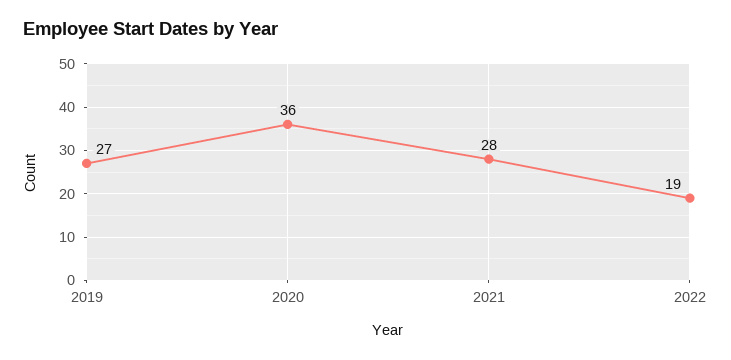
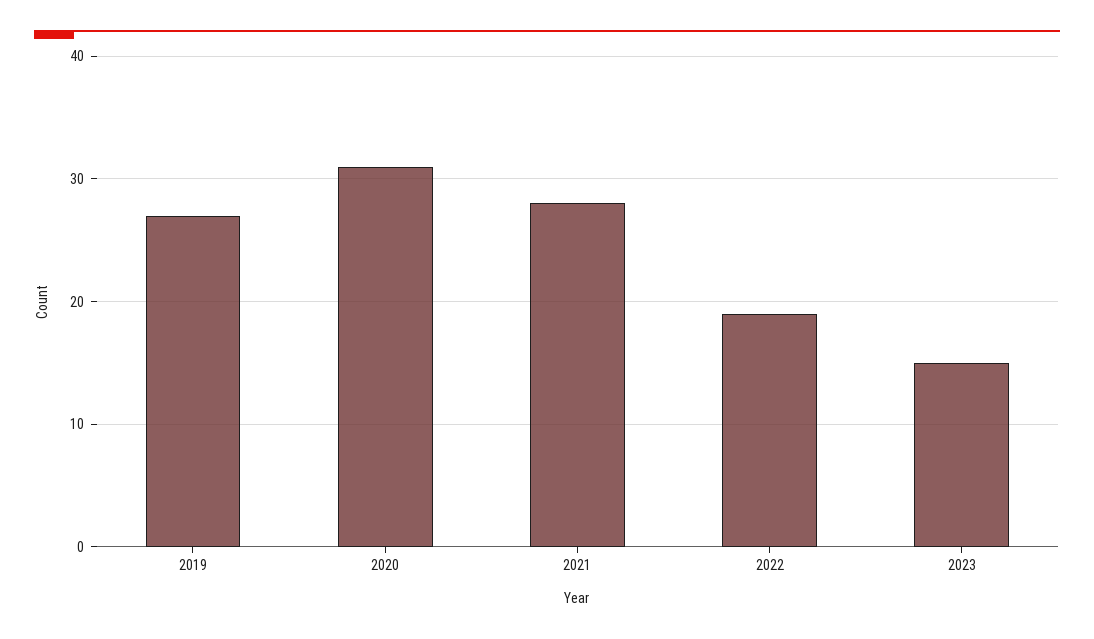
2020: 36 -> 31
2023: none -> 15

